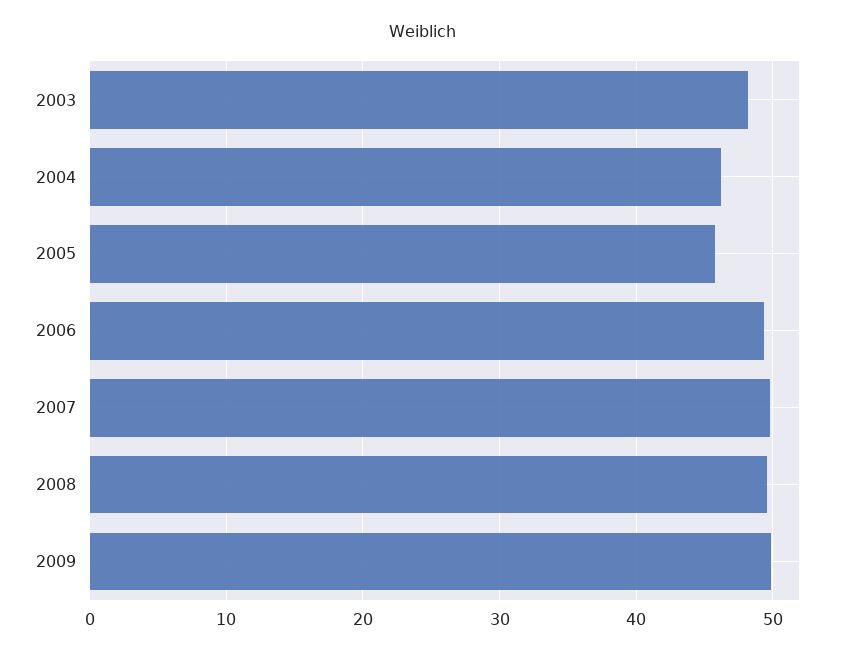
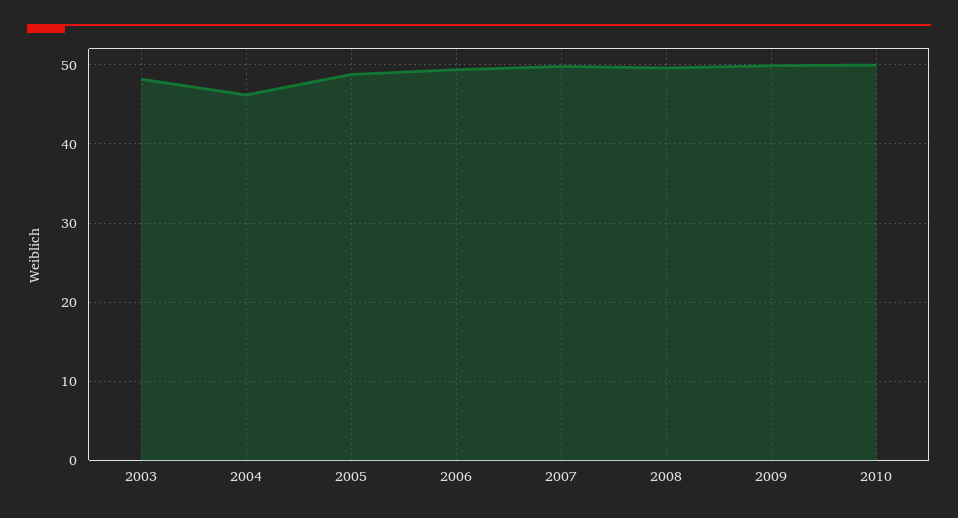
2005: 46 -> 49
2010: none -> 50

